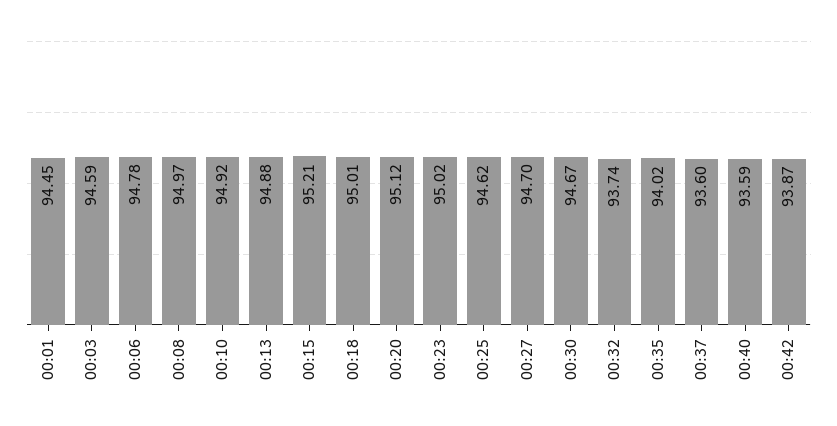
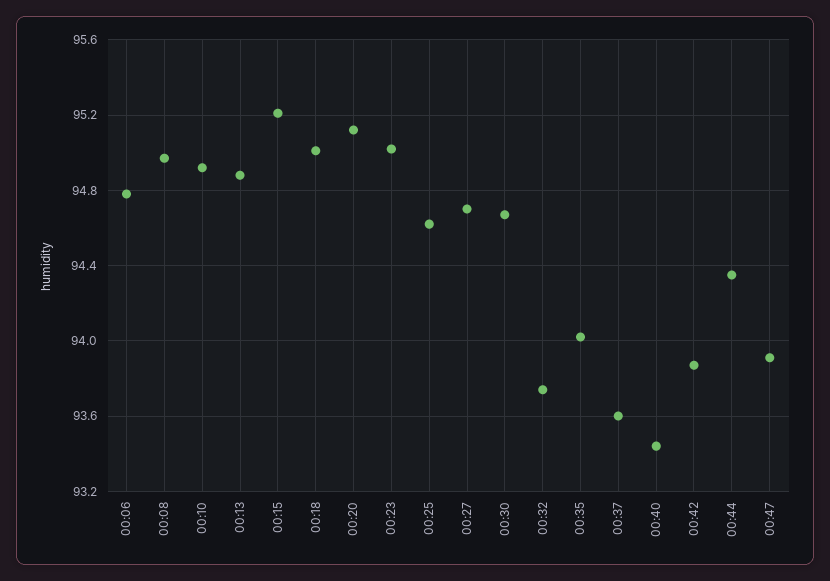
00:01: 94.45 -> none
00:03: 94.59 -> none
00:40: 93.59 -> 93.45
00:44: none -> 94.35
00:47: none -> 93.9

